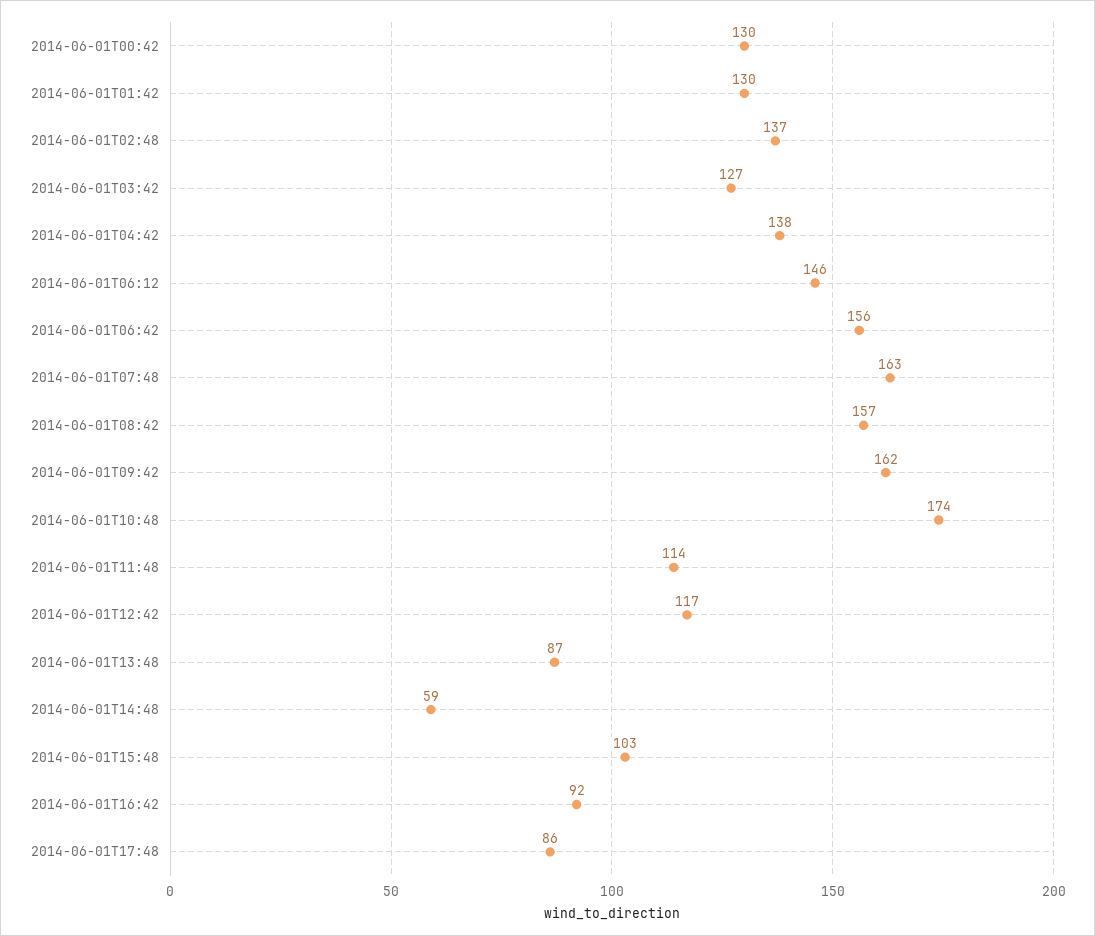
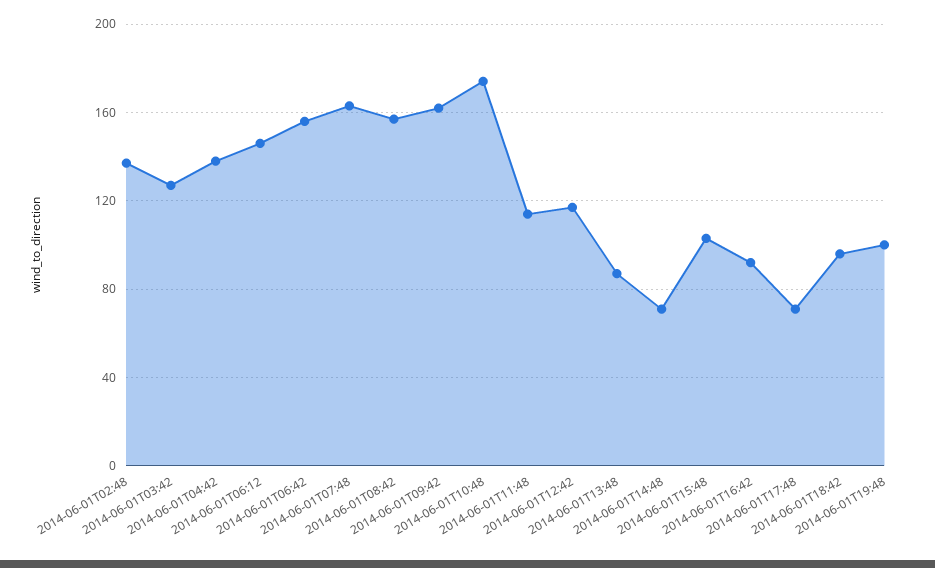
2014-06-01T00:42: 130 -> none
2014-06-01T01:42: 130 -> none
2014-06-01T14:48: 59 -> 70
2014-06-01T17:48: 86 -> 70
2014-06-01T18:42: none -> 95
2014-06-01T19:48: none -> 100

